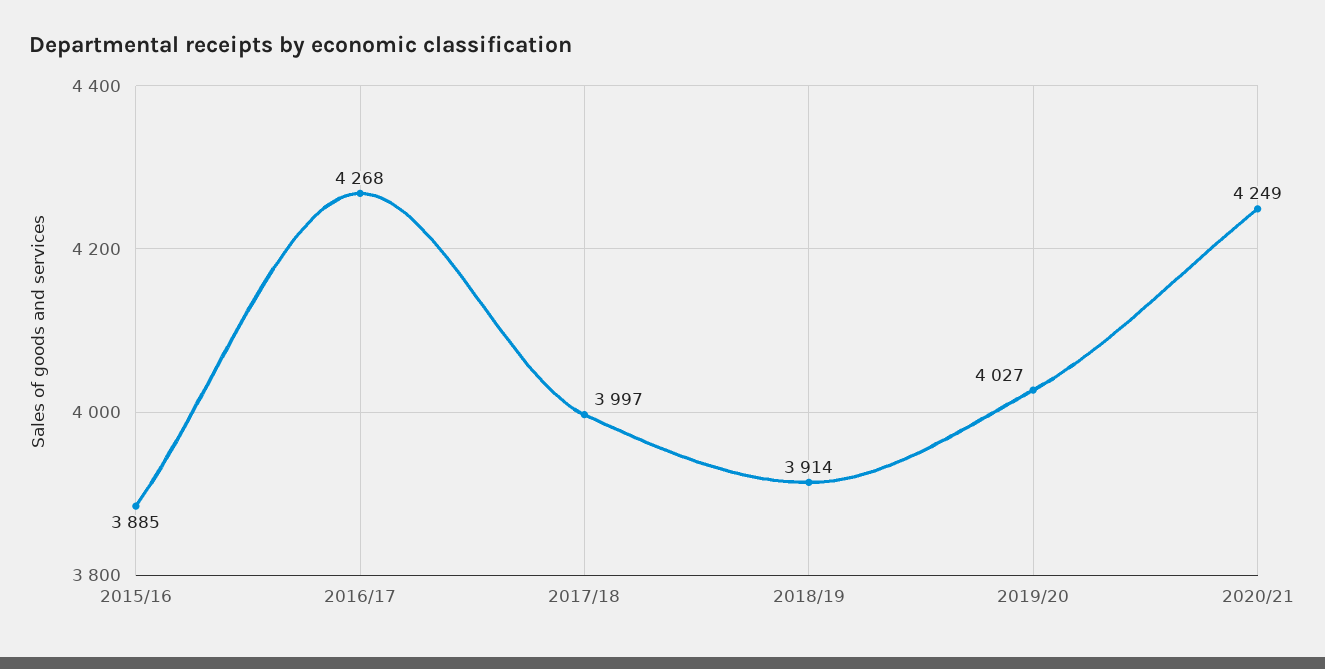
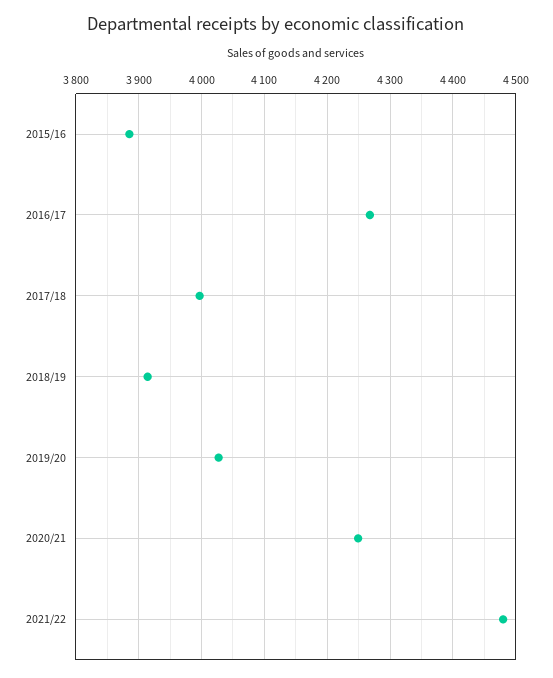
2021/22: none -> 4480

